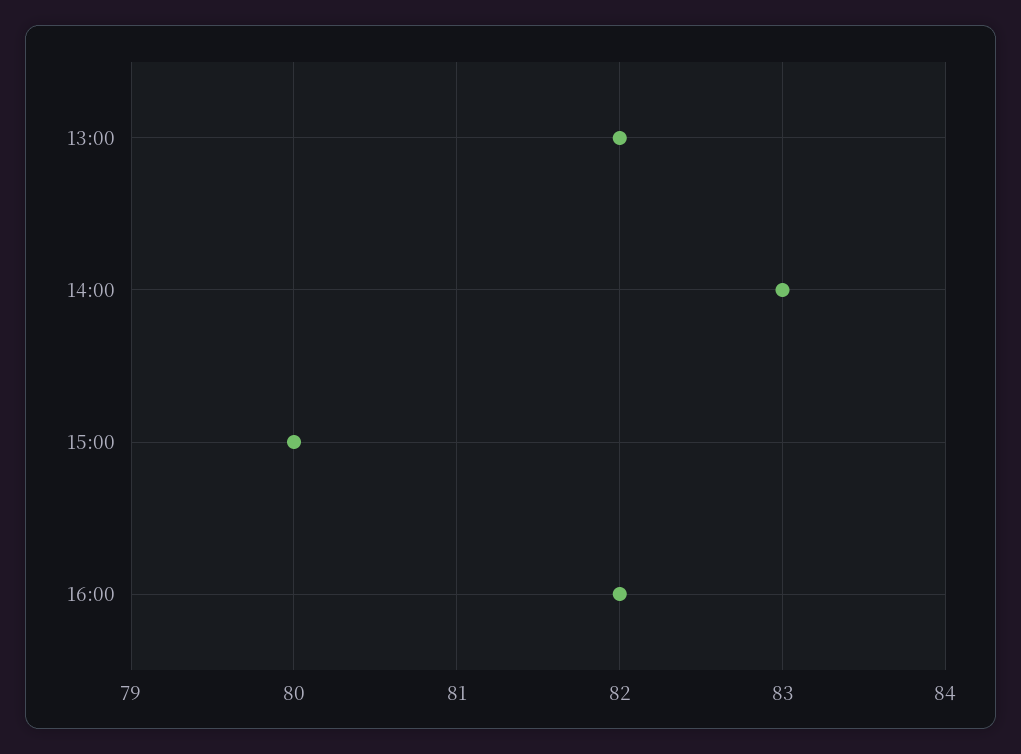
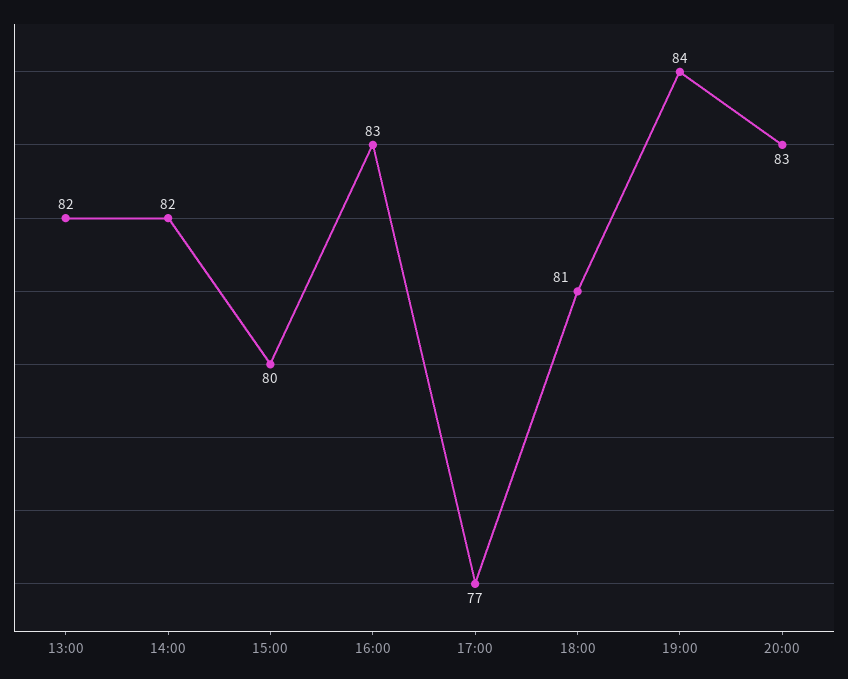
14:00: 83 -> 82
16:00: 82 -> 83
17:00: none -> 77
18:00: none -> 81
19:00: none -> 84
20:00: none -> 83

